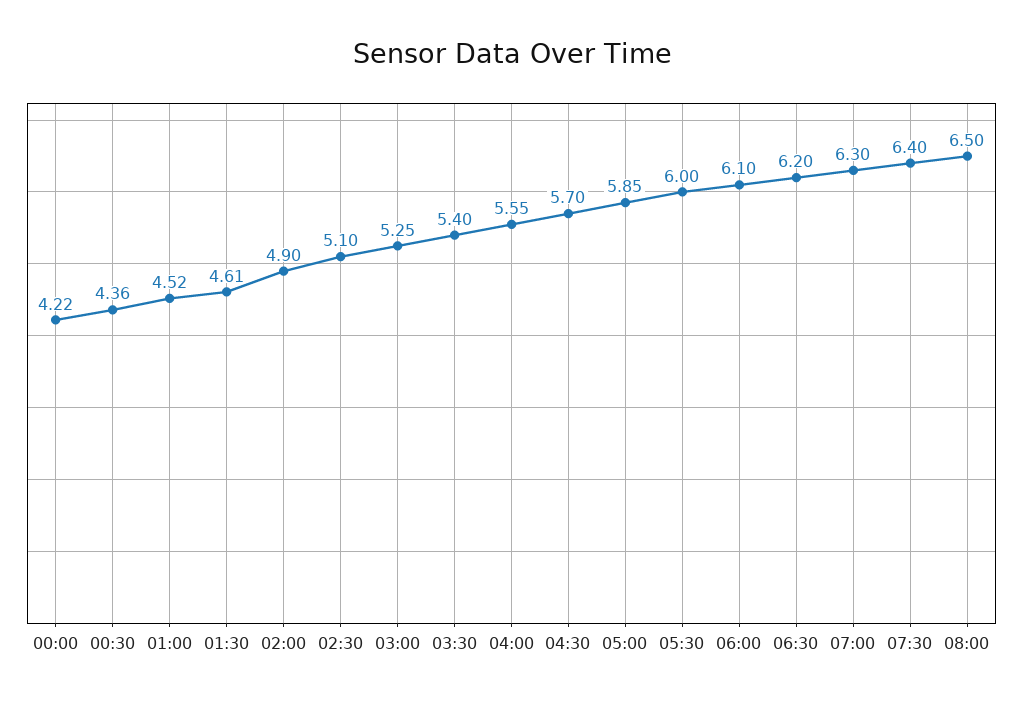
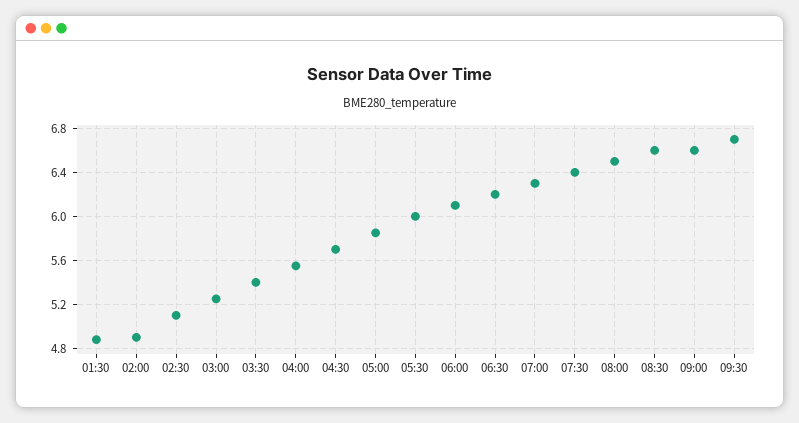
00:00: 4.22 -> none
00:30: 4.36 -> none
01:00: 4.52 -> none
01:30: 4.61 -> 4.9
08:30: none -> 6.6
09:00: none -> 6.6
09:30: none -> 6.7

